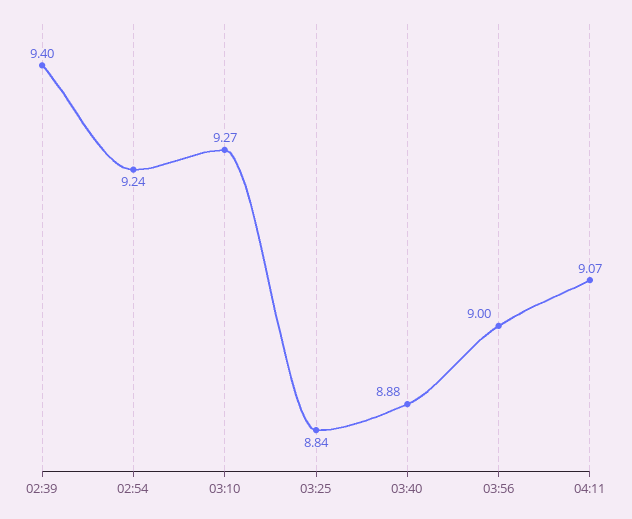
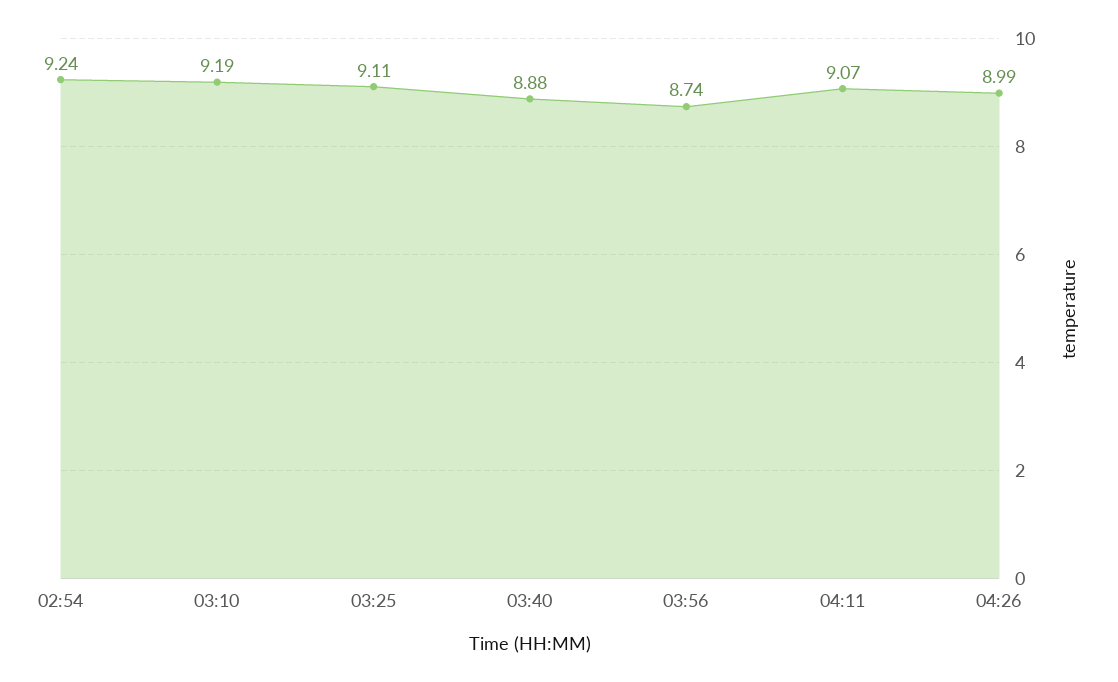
02:39: 9.4 -> none
03:10: 9.27 -> 9.19
03:25: 8.84 -> 9.11
03:56: 9 -> 8.74
04:26: none -> 8.99

